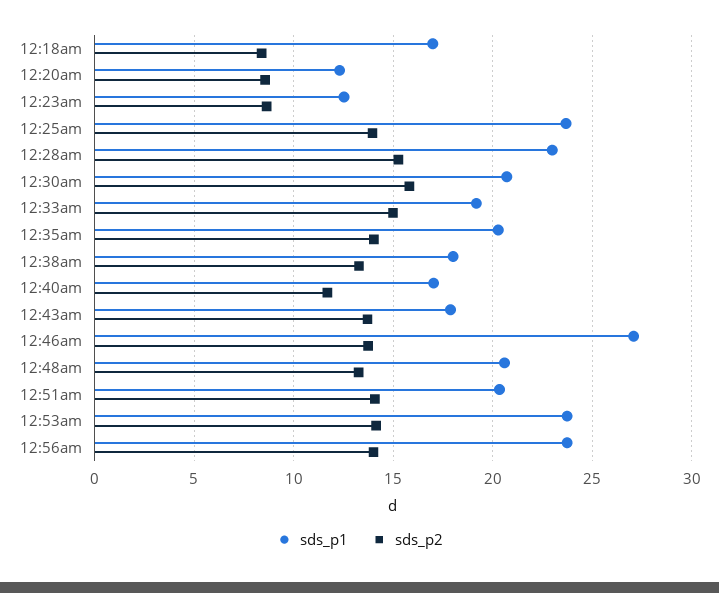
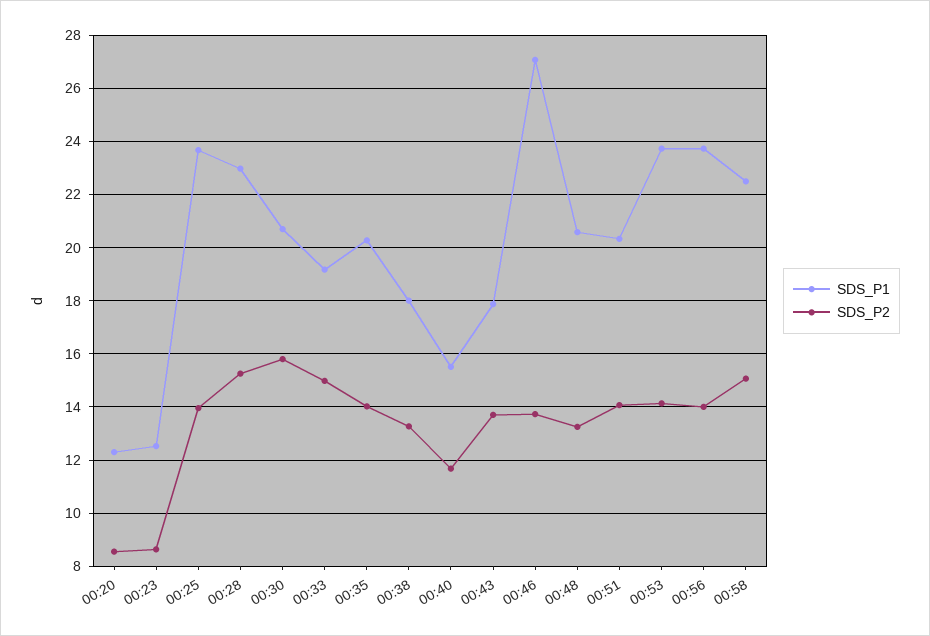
sds_p1, 12:18am: 17 -> none
sds_p2, 12:18am: 8.5 -> none
sds_p1, 12:40am: 17 -> 15.5
sds_p1, 00:58: none -> 22.5
sds_p2, 00:58: none -> 15

